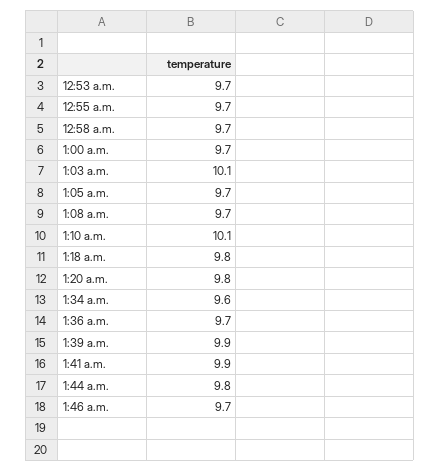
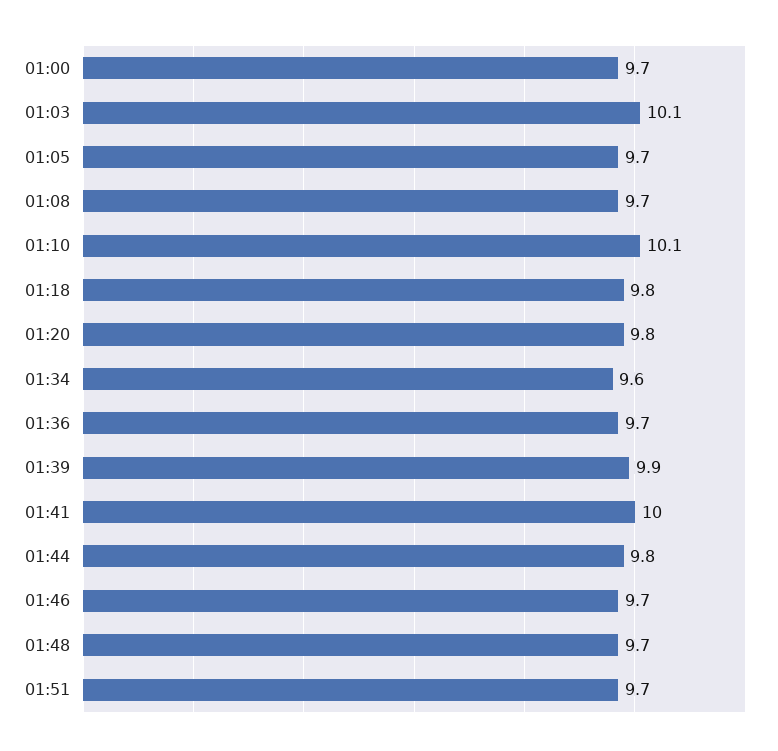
12:53 a.m.: 9.7 -> none
12:55 a.m.: 9.7 -> none
12:58 a.m.: 9.7 -> none
1:41 a.m.: 9.9 -> 10
01:48: none -> 9.7
01:51: none -> 9.7

